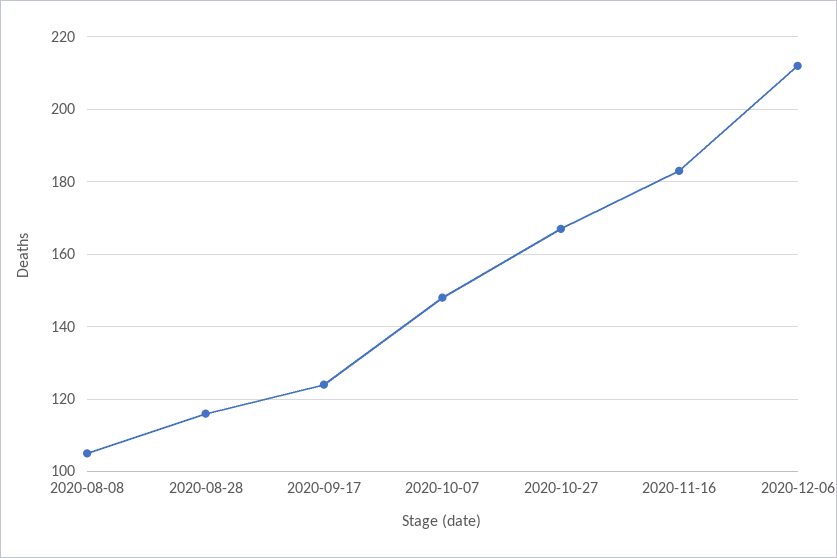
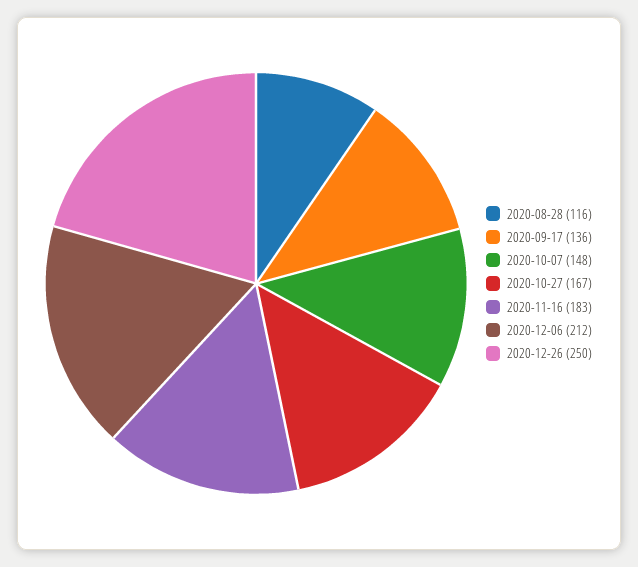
2020-08-08: 105 -> none
2020-09-17: 125 -> 136
2020-12-26: none -> 250

